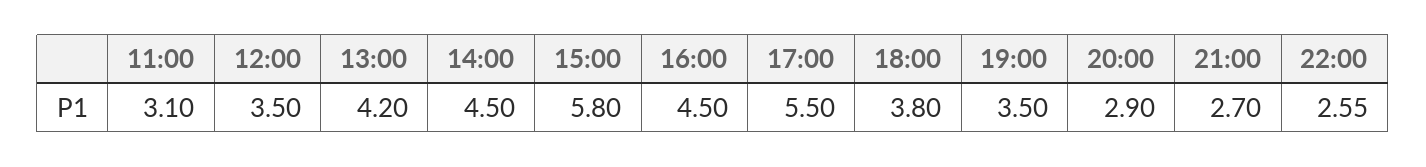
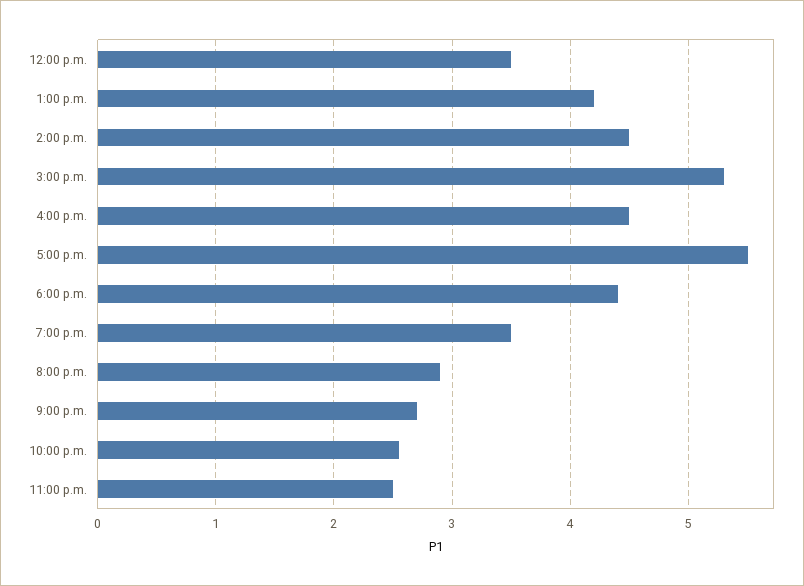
11:00: 3.1 -> none
15:00: 5.8 -> 5.3
18:00: 3.8 -> 4.4
11:00 p.m.: none -> 2.5

